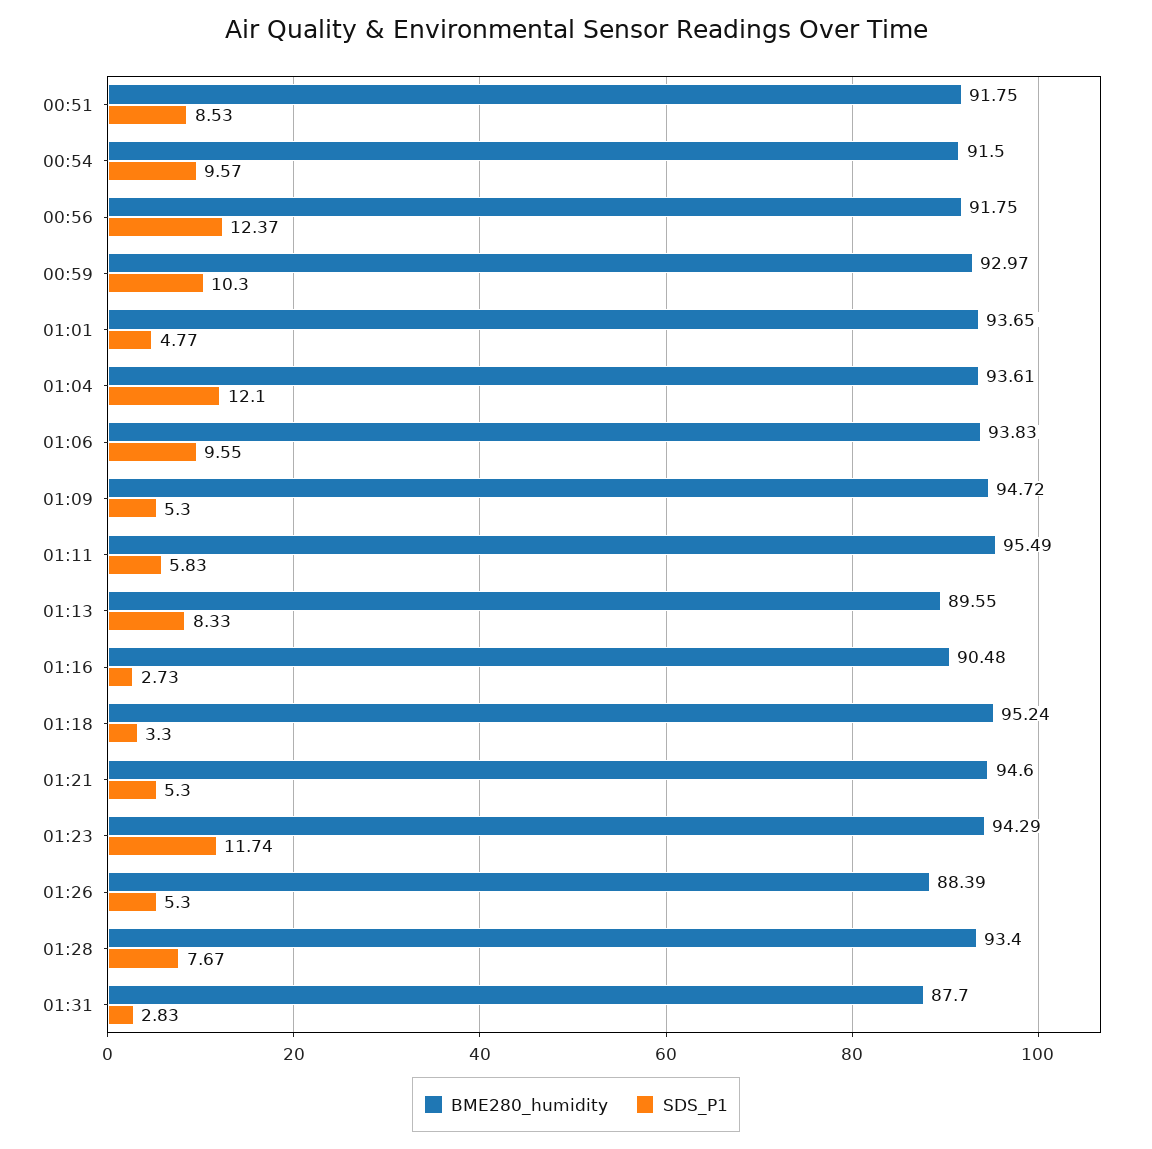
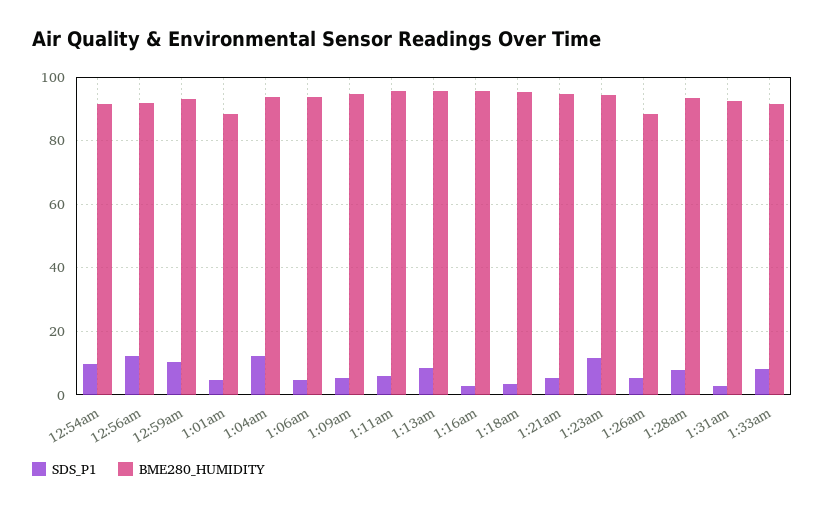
BME280_humidity, 00:51: 91.75 -> none
SDS_P1, 00:51: 8.53 -> none
BME280_humidity, 01:01: 93.65 -> 88
SDS_P1, 01:06: 9.55 -> 4
BME280_humidity, 01:13: 89.55 -> 96
BME280_humidity, 01:16: 90.48 -> 96
BME280_humidity, 01:31: 87.7 -> 92
SDS_P1, 1:33am: none -> 8
BME280_humidity, 1:33am: none -> 92

